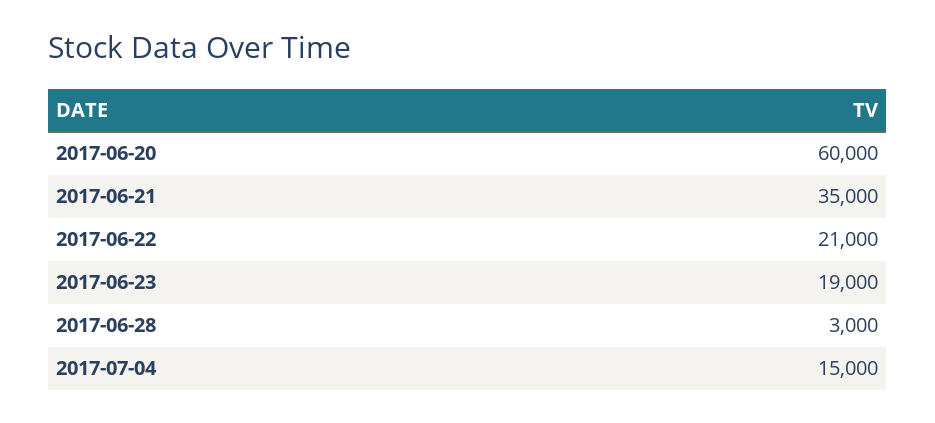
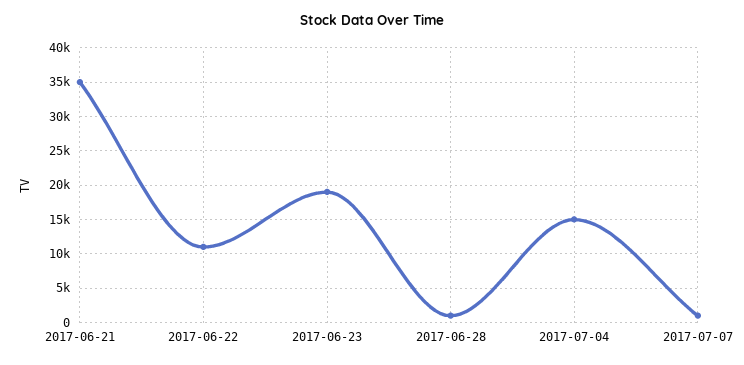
2017-06-20: 60000 -> none
2017-06-22: 21000 -> 11000
2017-06-28: 3000 -> 1000
2017-07-07: none -> 1000

